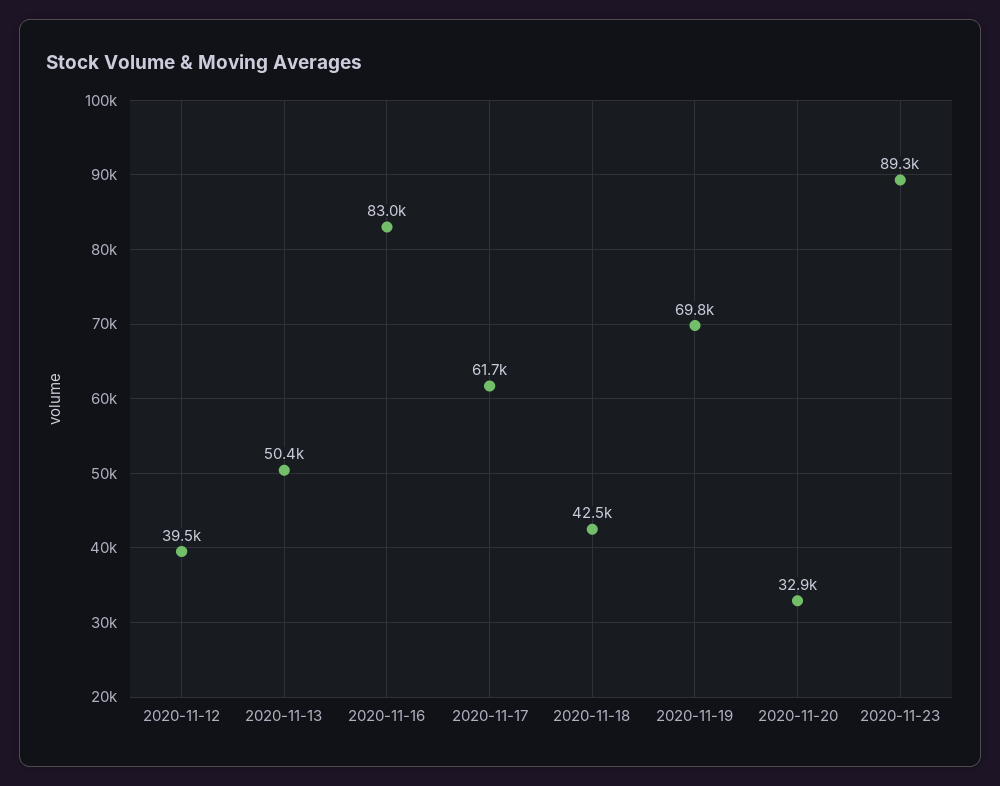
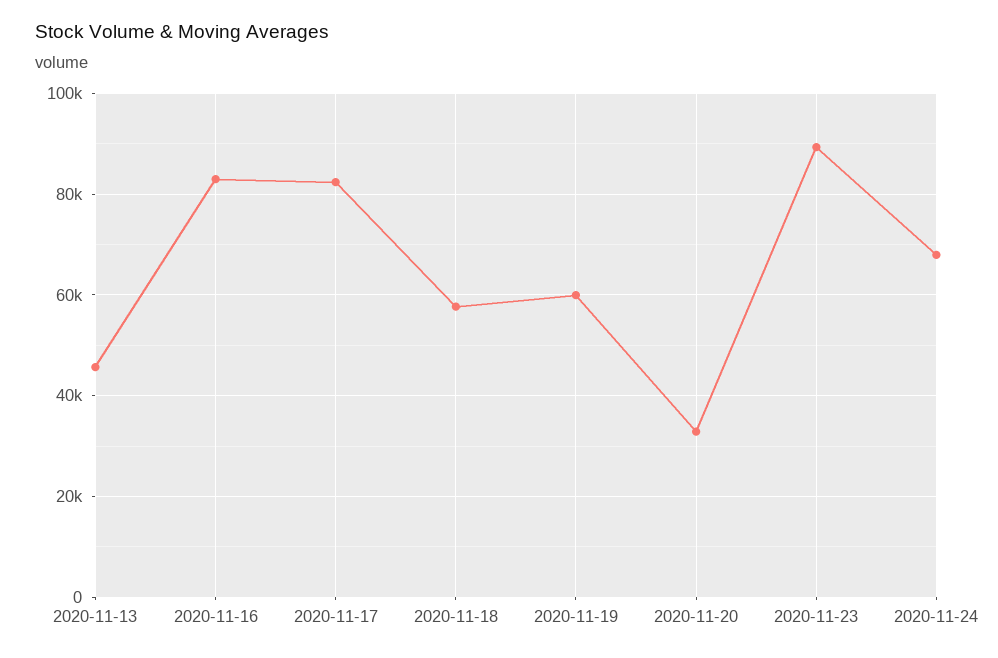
2020-11-12: 39500 -> none
2020-11-13: 50400 -> 46000
2020-11-17: 61700 -> 82000
2020-11-18: 42500 -> 58000
2020-11-19: 69800 -> 60000
2020-11-24: none -> 68000

